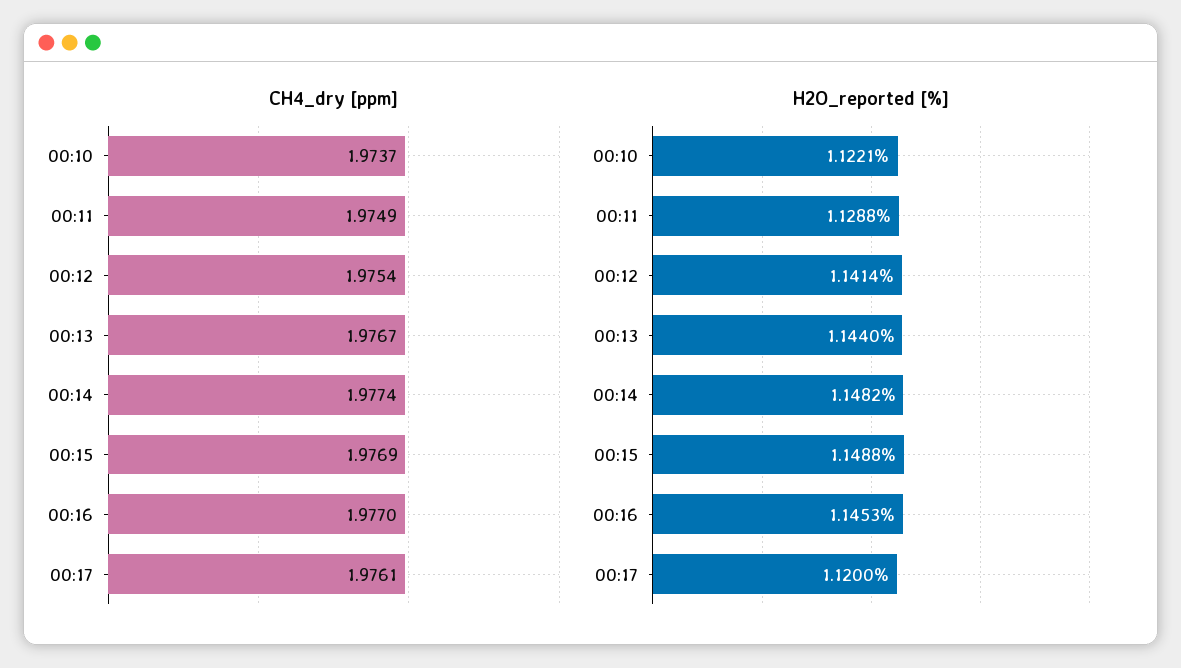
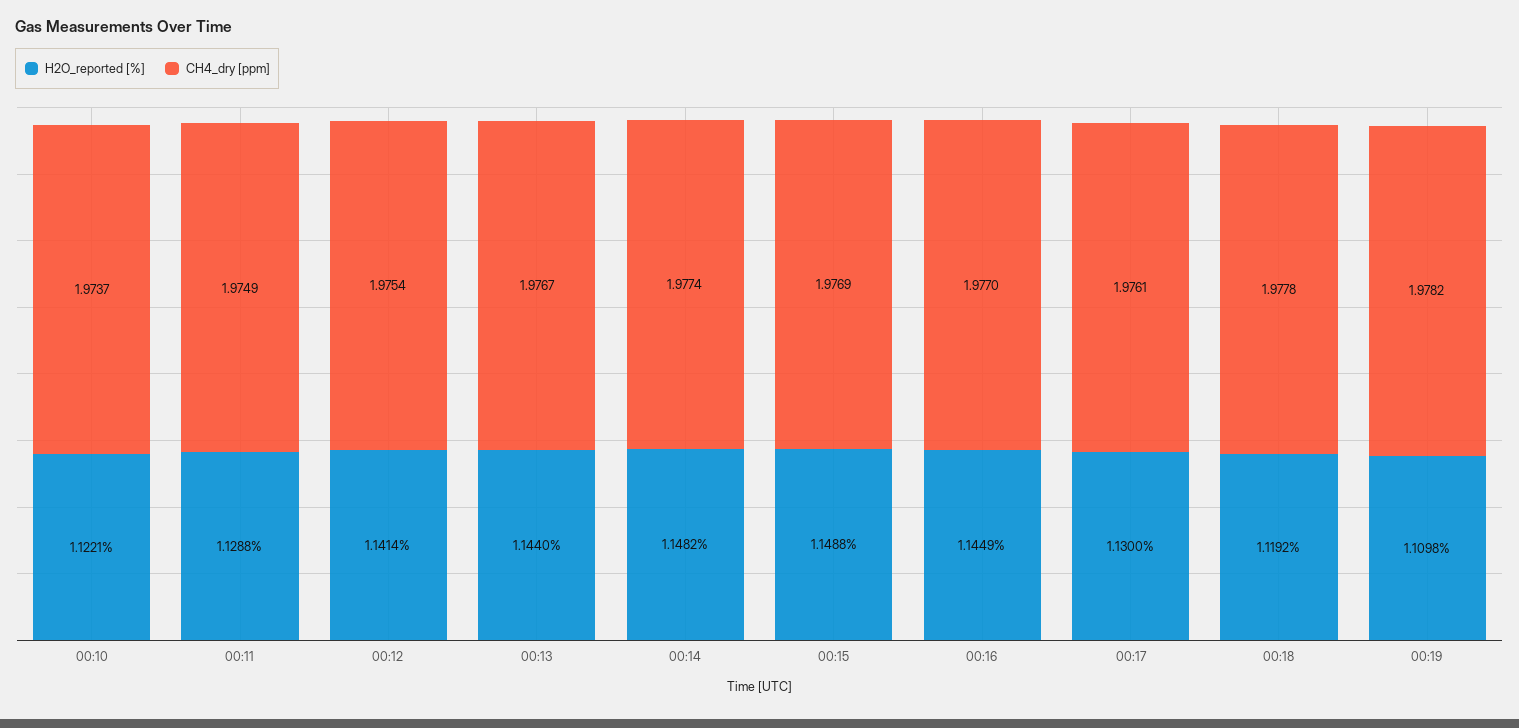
H2O_reported [%], 00:16: 1.1453 -> 1.1449
H2O_reported [%], 00:17: 1.12 -> 1.13
H2O_reported [%], 00:18: none -> 1.1192
CH4_dry [ppm], 00:18: none -> 1.9778
H2O_reported [%], 00:19: none -> 1.1098
CH4_dry [ppm], 00:19: none -> 1.9782

